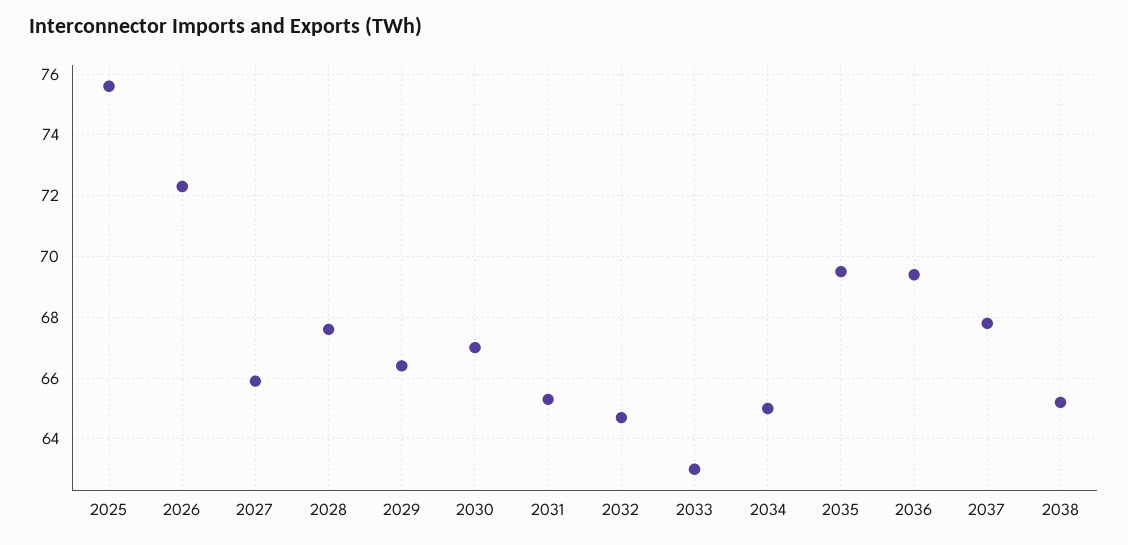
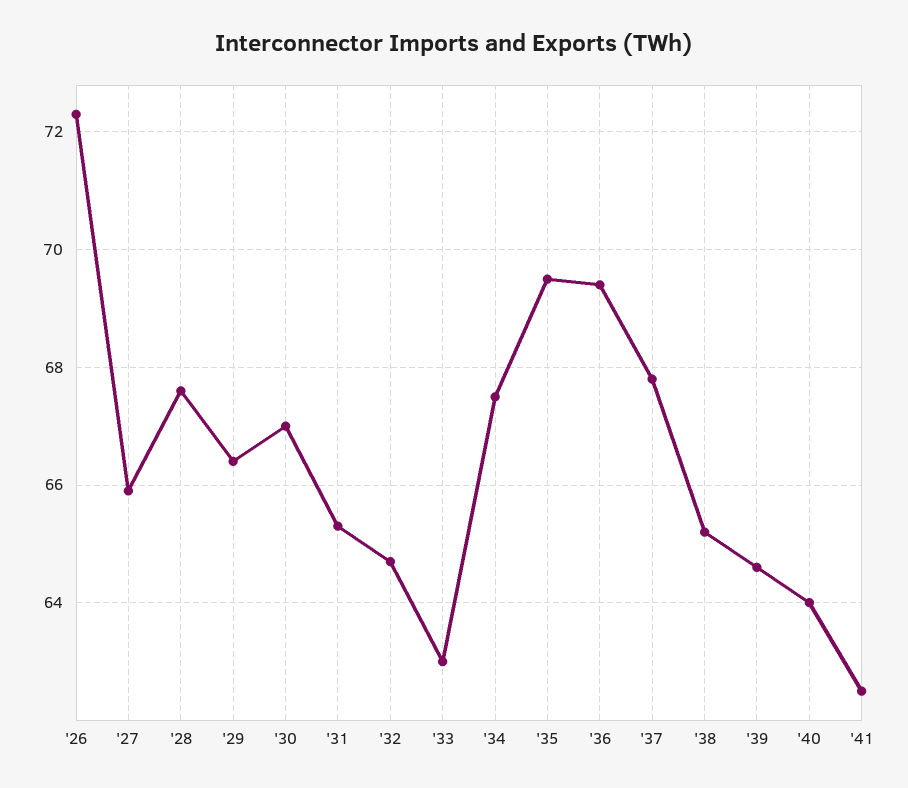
2025: 75.5 -> none
2034: 65 -> 67.5
'39: none -> 64.5
'40: none -> 64
'41: none -> 62.5

